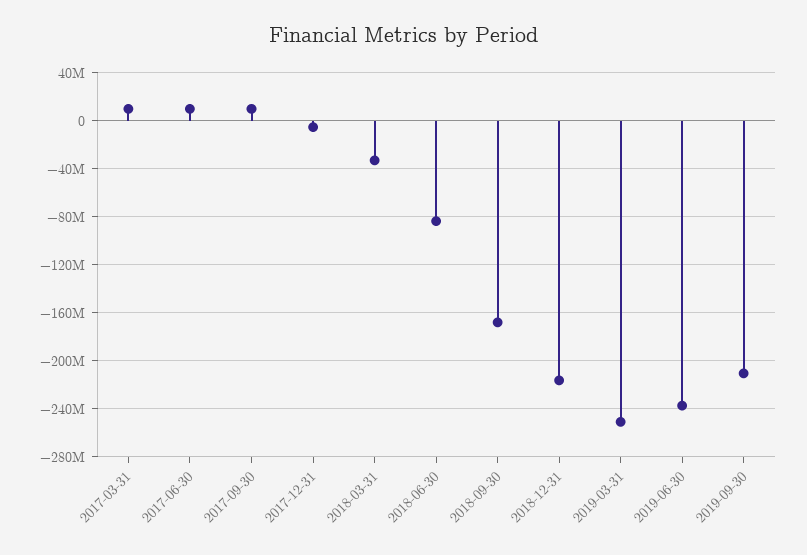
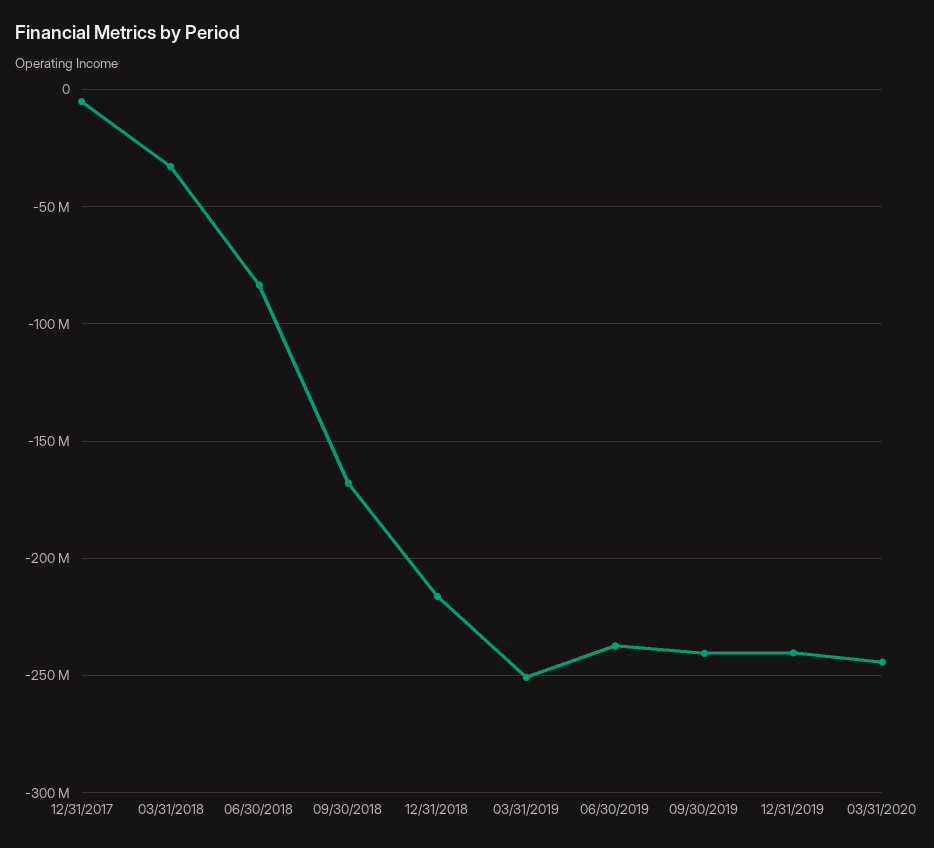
2017-03-31: 10000000 -> none
2017-06-30: 10000000 -> none
2017-09-30: 10000000 -> none
2019-09-30: -210000000 -> -240000000
12/31/2019: none -> -240000000
03/31/2020: none -> -245000000

